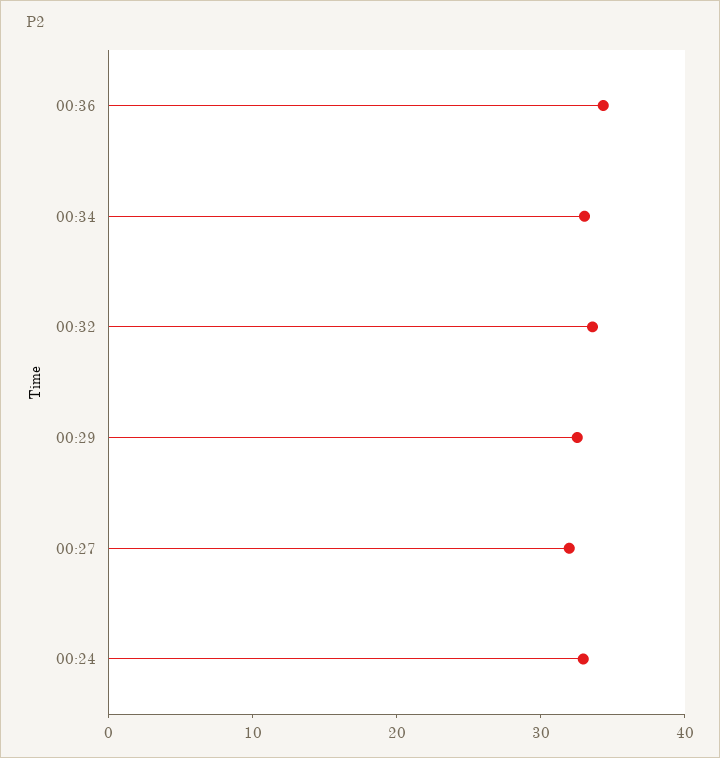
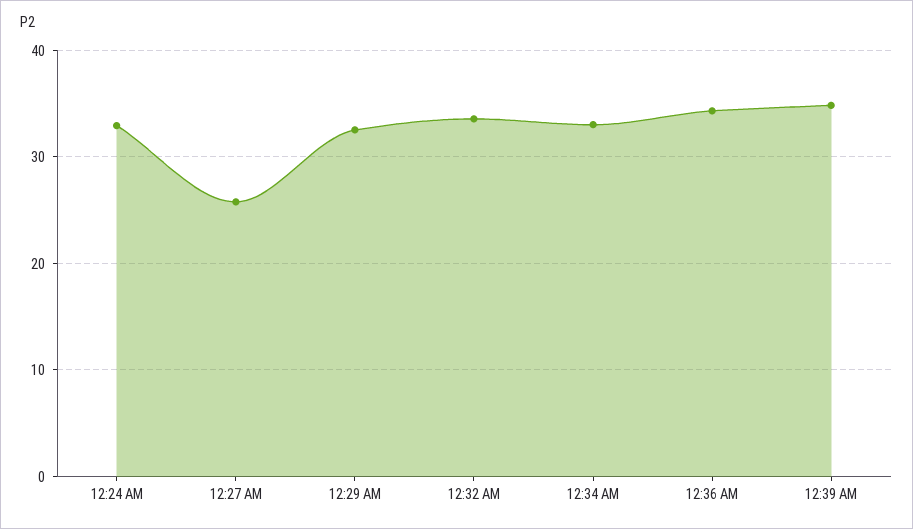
00:27: 32 -> 26
12:39 AM: none -> 35

